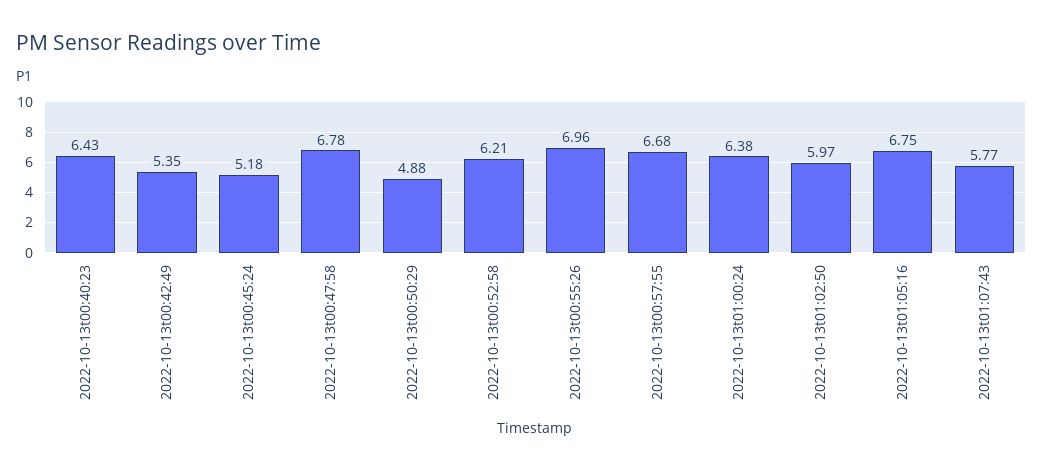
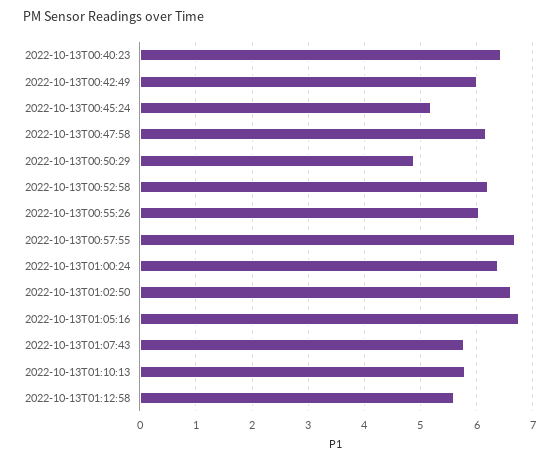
2022-10-13t00:42:49: 5.35 -> 6
2022-10-13t00:47:58: 6.78 -> 6.2
2022-10-13t00:55:26: 6.96 -> 6
2022-10-13t01:02:50: 5.97 -> 6.6
2022-10-13T01:10:13: none -> 5.8
2022-10-13T01:12:58: none -> 5.6

